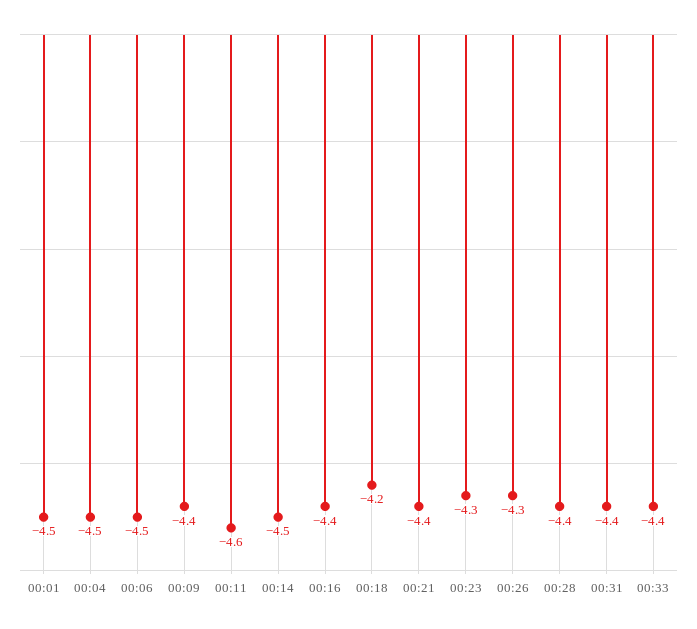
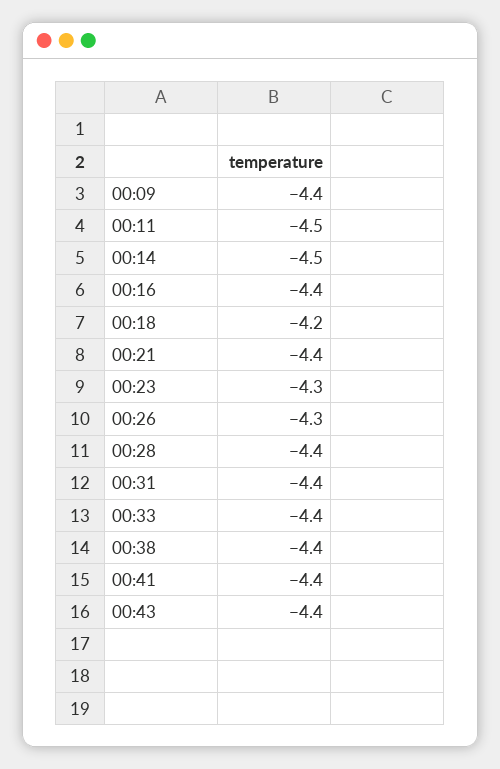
00:01: -4.5 -> none
00:04: -4.5 -> none
00:06: -4.5 -> none
00:11: -4.6 -> -4.5
00:38: none -> -4.4
00:41: none -> -4.4
00:43: none -> -4.4

